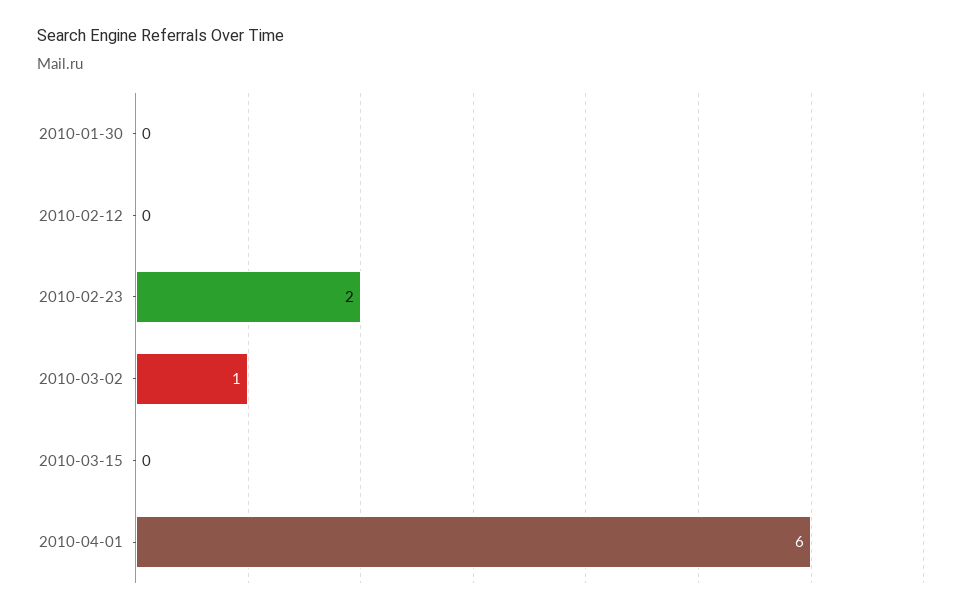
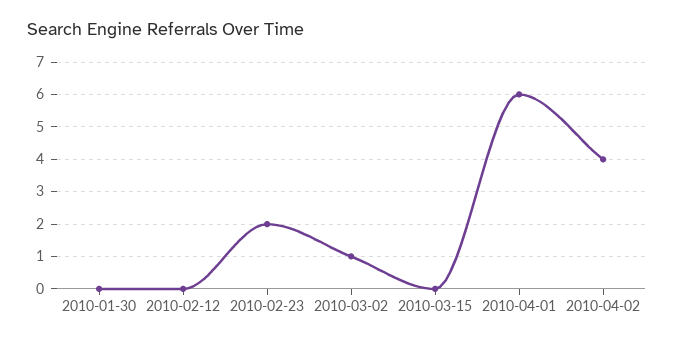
2010-04-02: none -> 4

